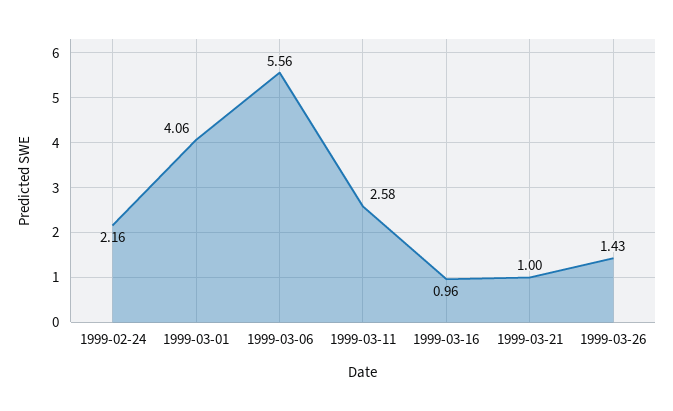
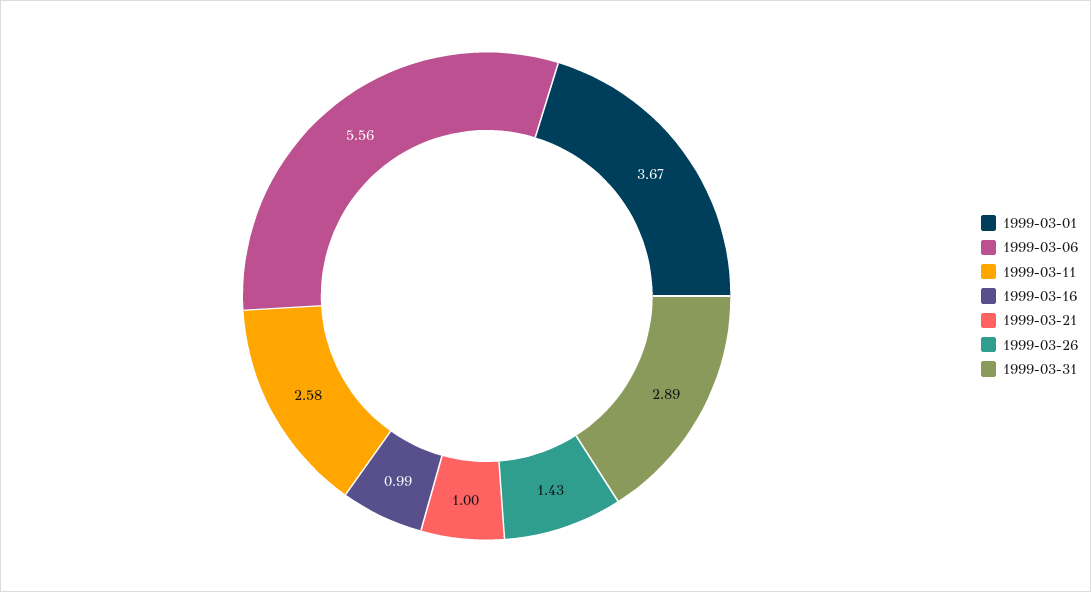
1999-02-24: 2.16 -> none
1999-03-01: 4.06 -> 3.67
1999-03-16: 0.96 -> 0.99
1999-03-31: none -> 2.89

